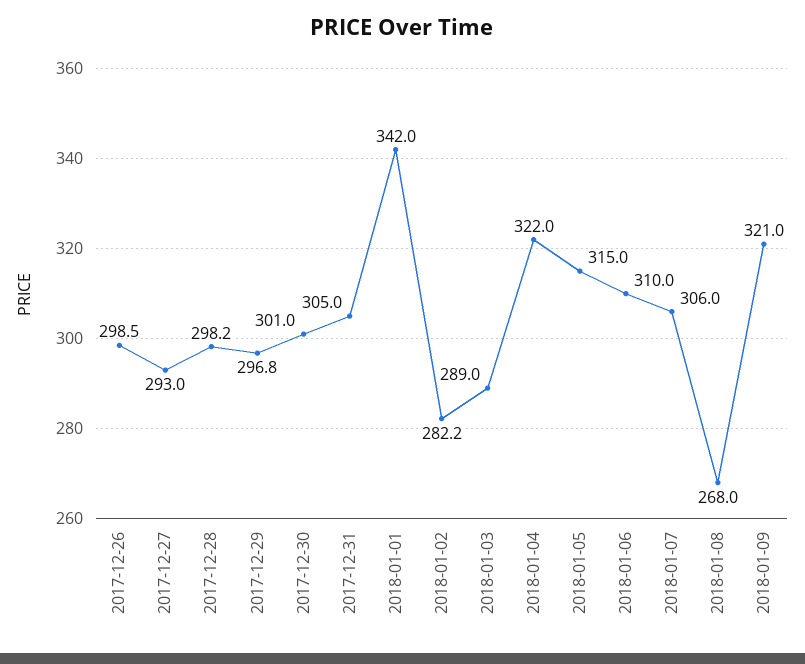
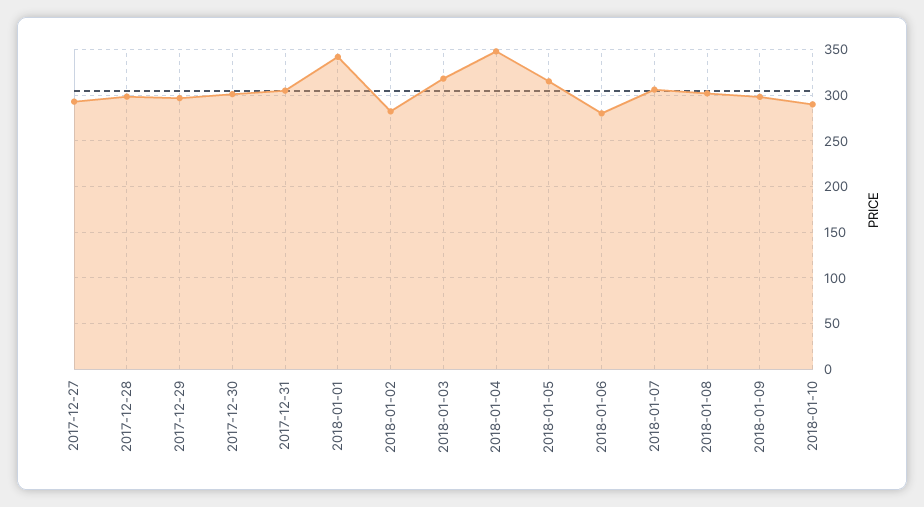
2017-12-26: 298.5 -> none
2018-01-03: 289 -> 320
2018-01-04: 322 -> 350
2018-01-06: 310 -> 280
2018-01-08: 268 -> 300
2018-01-09: 321 -> 300
2018-01-10: none -> 290

